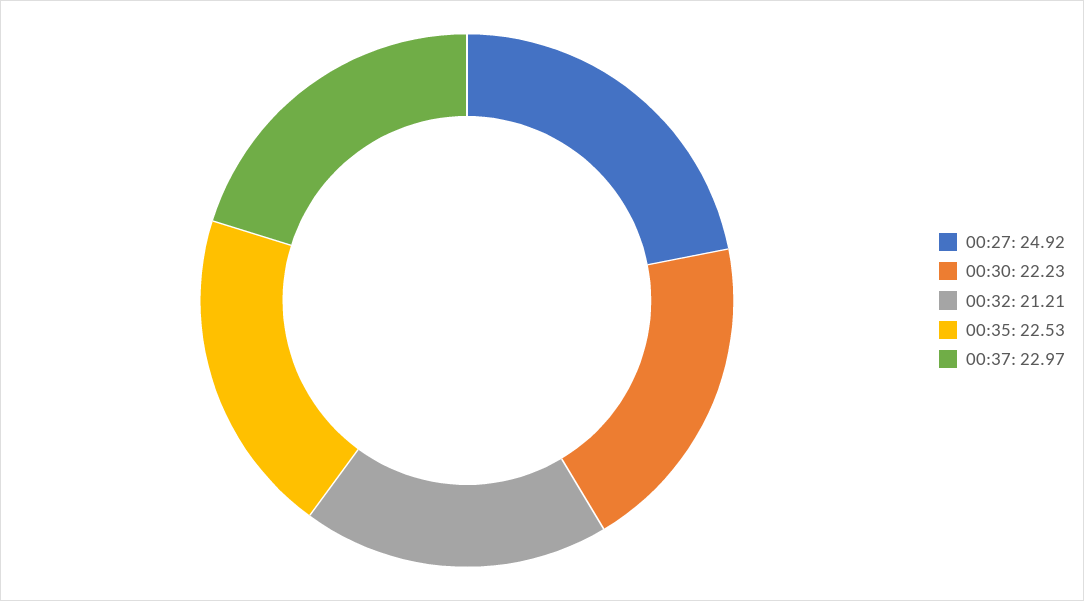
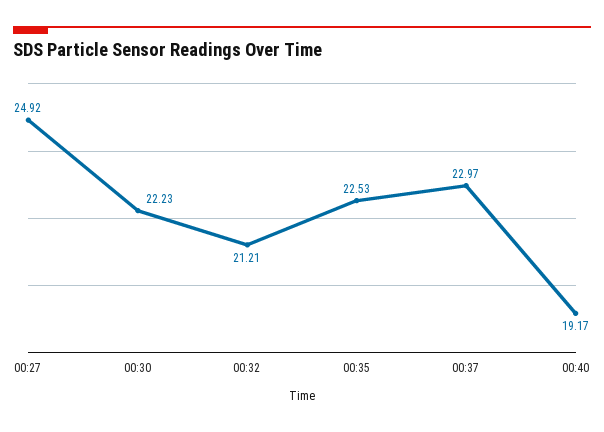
00:40: none -> 19.17

